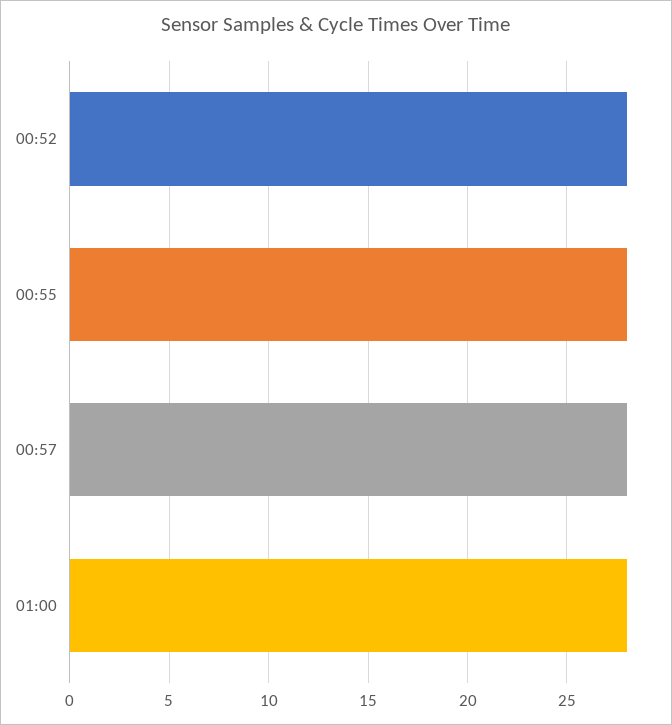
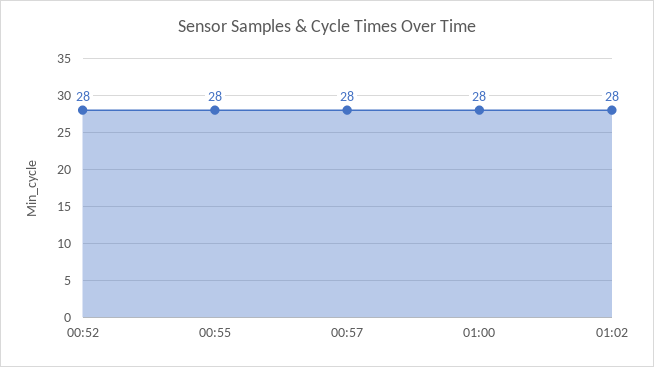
01:02: none -> 28

